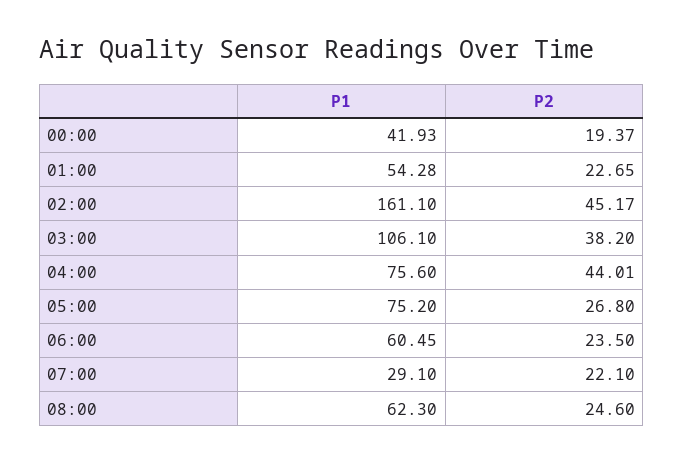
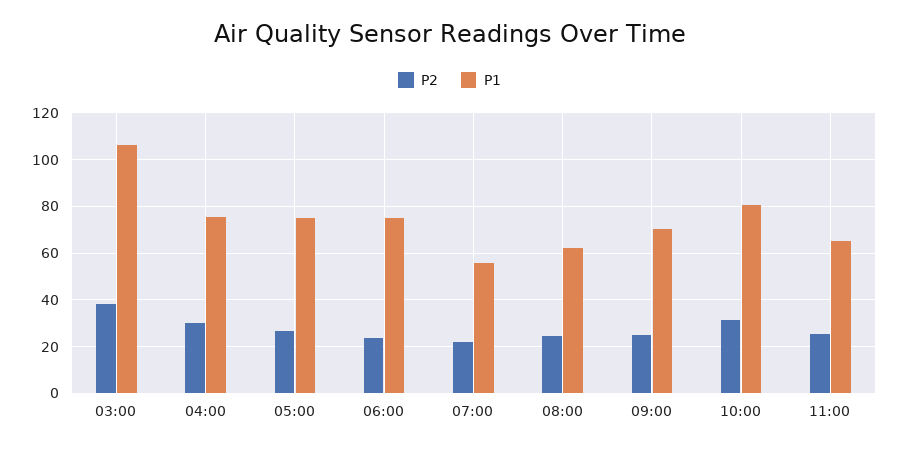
P1, 00:00: 41.93 -> none
P2, 00:00: 19.37 -> none
P1, 01:00: 54.28 -> none
P2, 01:00: 22.65 -> none
P1, 02:00: 161.1 -> none
P2, 02:00: 45.17 -> none
P2, 04:00: 44.01 -> 30
P1, 06:00: 60.45 -> 75
P1, 07:00: 29.1 -> 55
P2, 09:00: none -> 25
P1, 09:00: none -> 70
P2, 10:00: none -> 30
P1, 10:00: none -> 80
P2, 11:00: none -> 25
P1, 11:00: none -> 65

